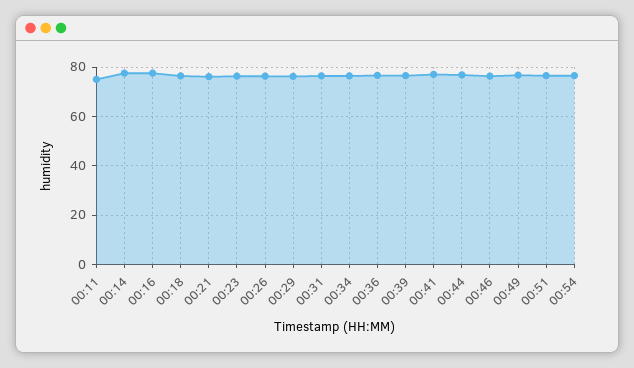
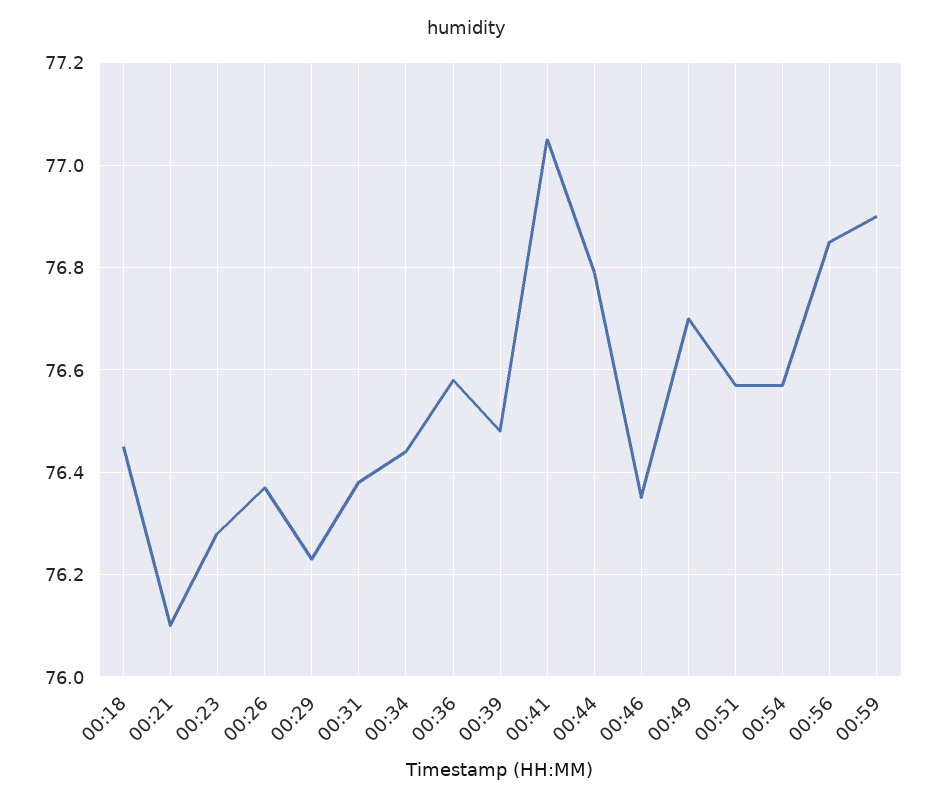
00:11: 75 -> none
00:14: 77.5 -> none
00:16: 77.5 -> none
00:56: none -> 76.85
00:59: none -> 76.9

